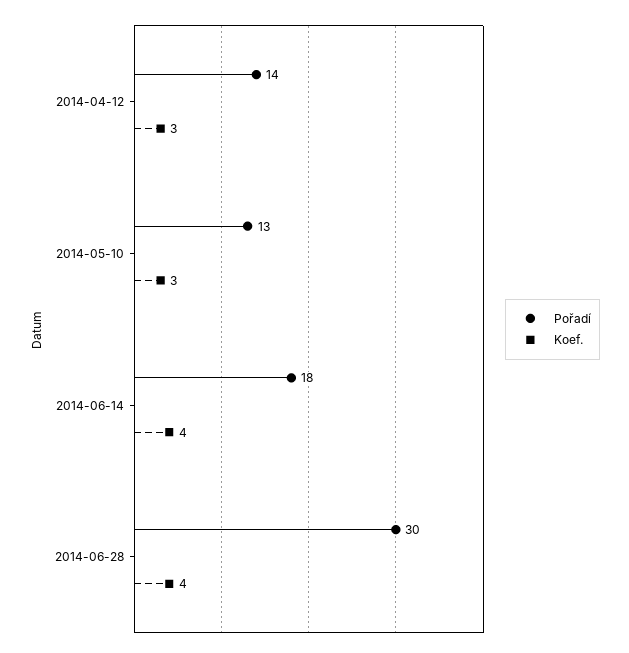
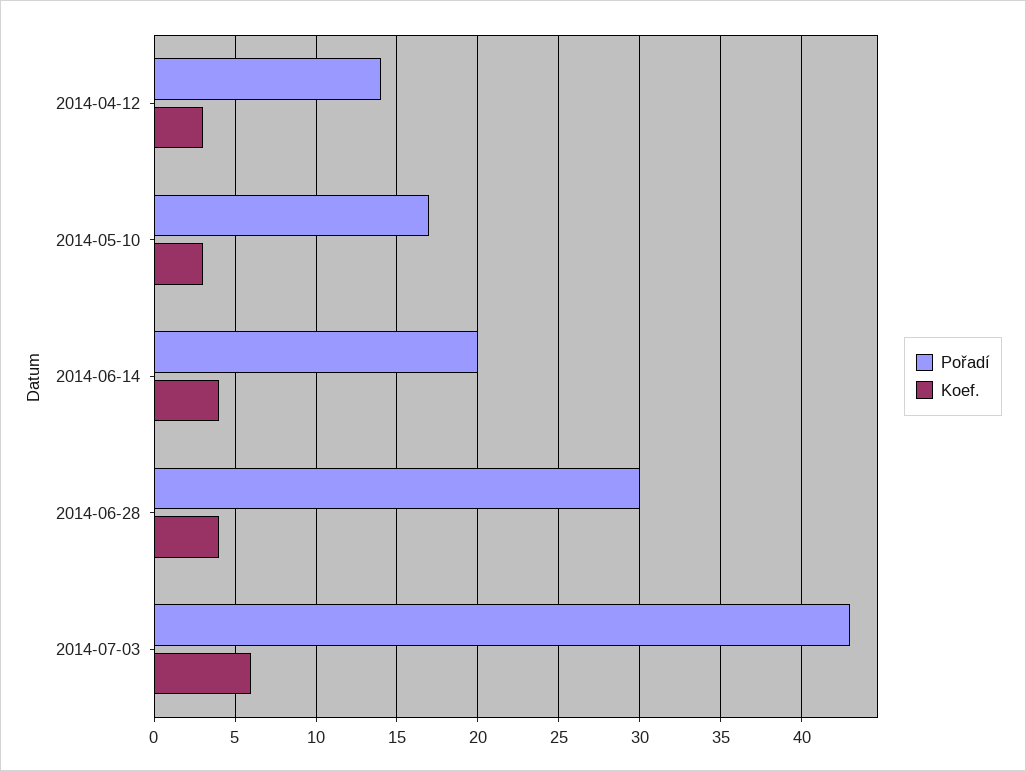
Pořadí, 2014-05-10: 13 -> 17
Pořadí, 2014-06-14: 18 -> 20
Pořadí, 2014-07-03: none -> 43
Koef., 2014-07-03: none -> 6

